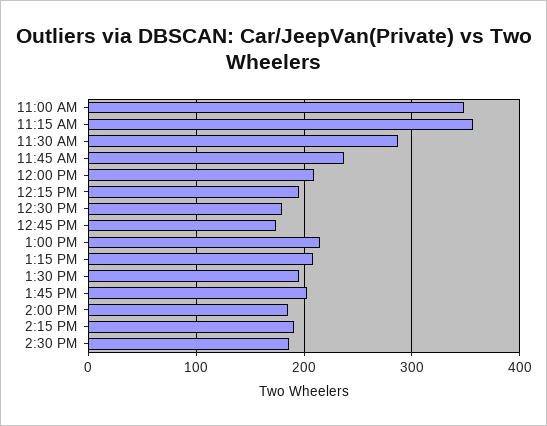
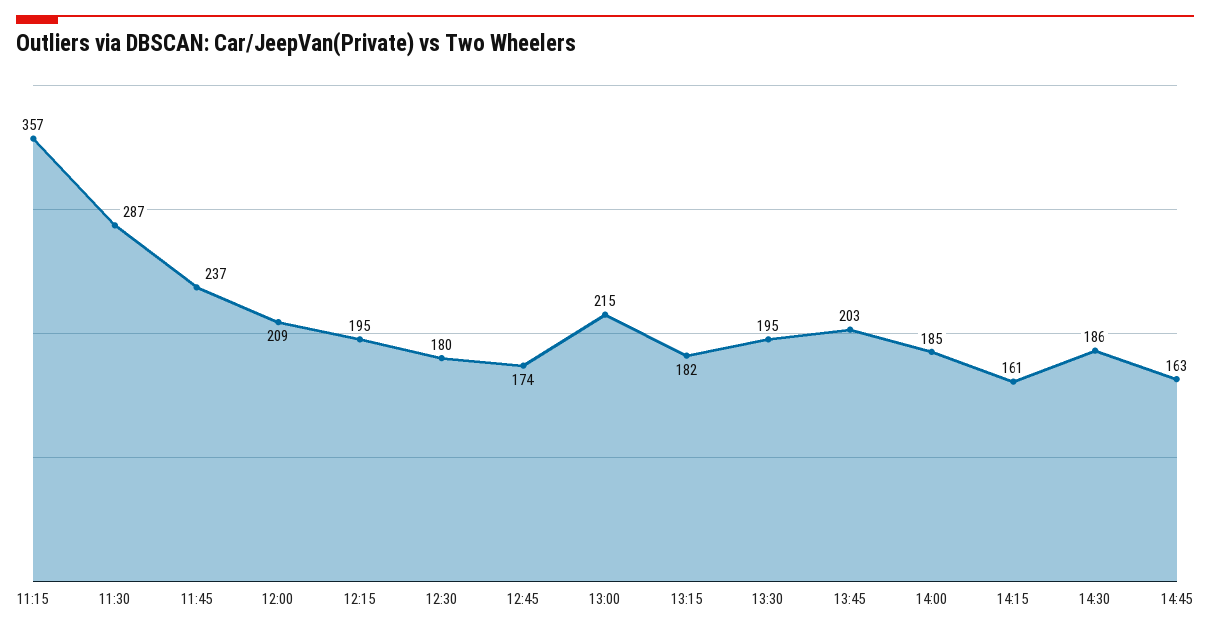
11:00 AM: 350 -> none
1:15 PM: 210 -> 182
2:15 PM: 190 -> 161
14:45: none -> 163

